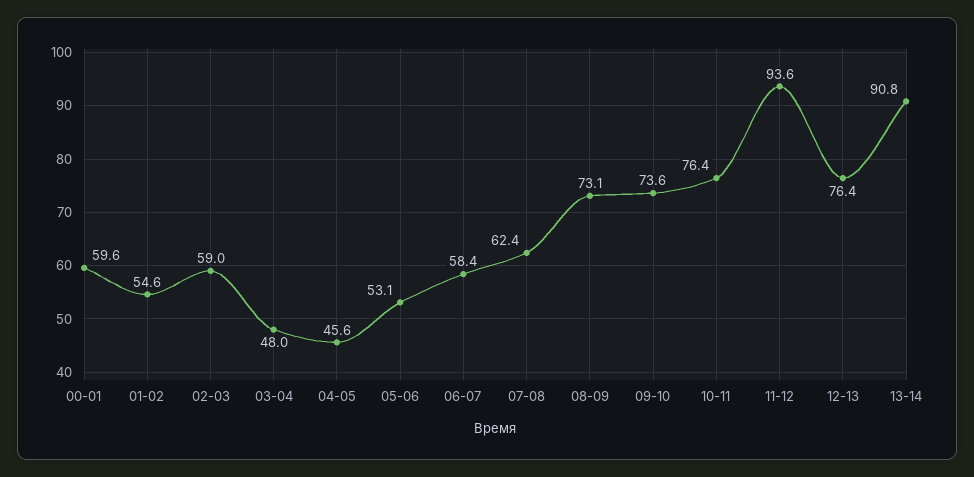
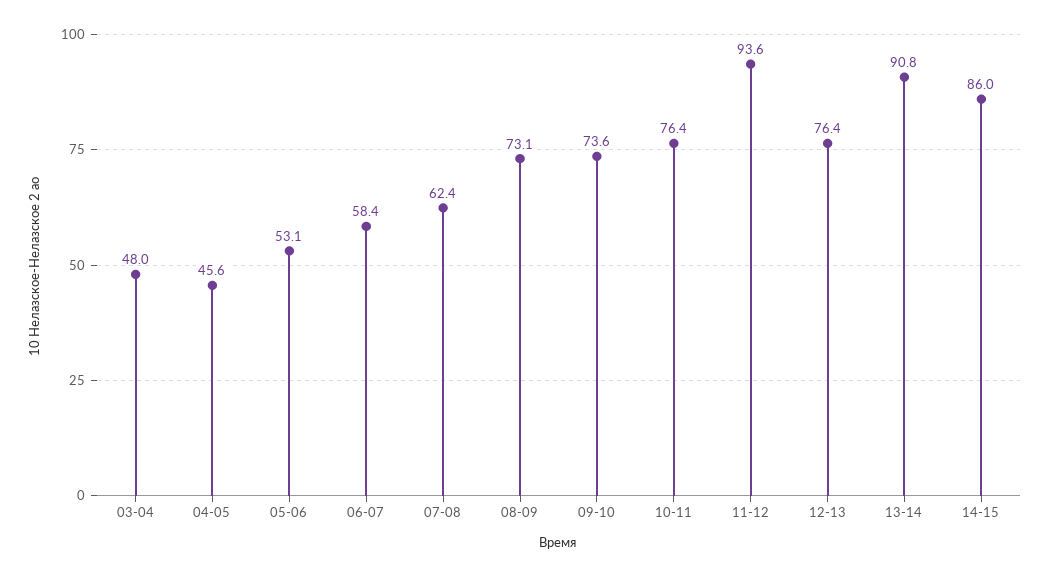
00-01: 59.6 -> none
01-02: 54.6 -> none
02-03: 59 -> none
14-15: none -> 86

